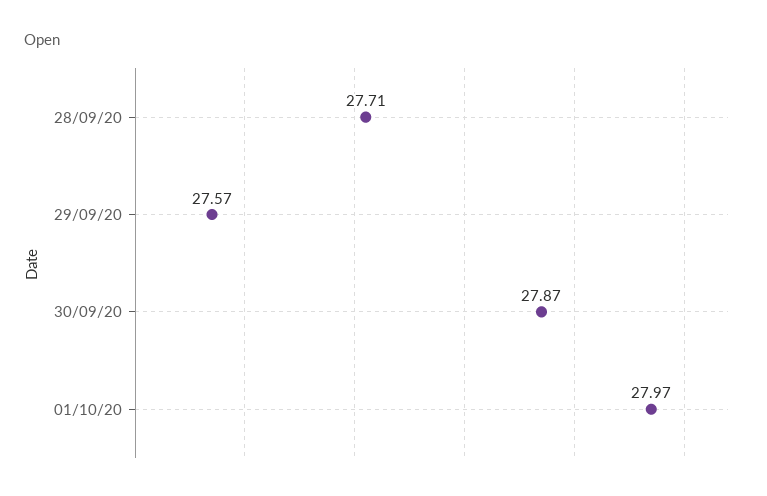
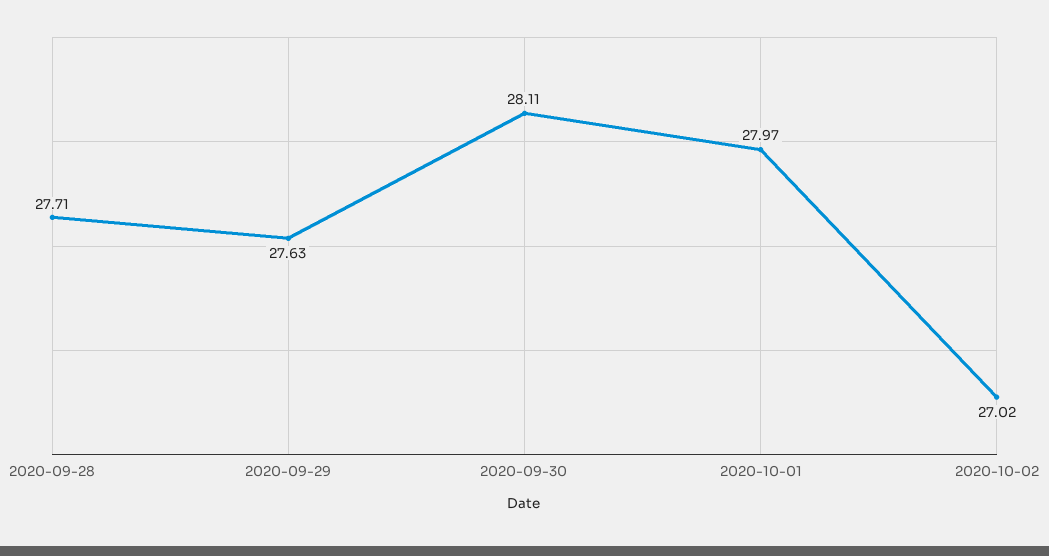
29/09/20: 27.57 -> 27.63
30/09/20: 27.87 -> 28.11
2020-10-02: none -> 27.02

